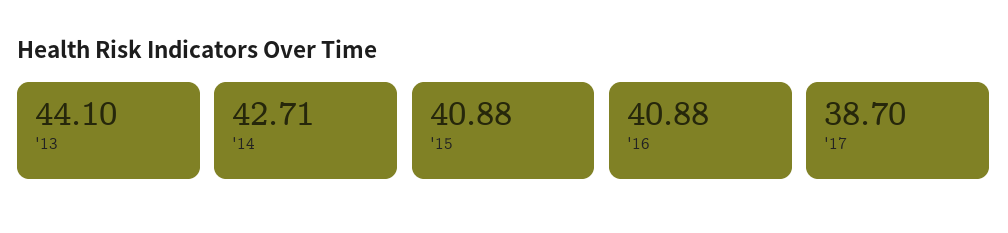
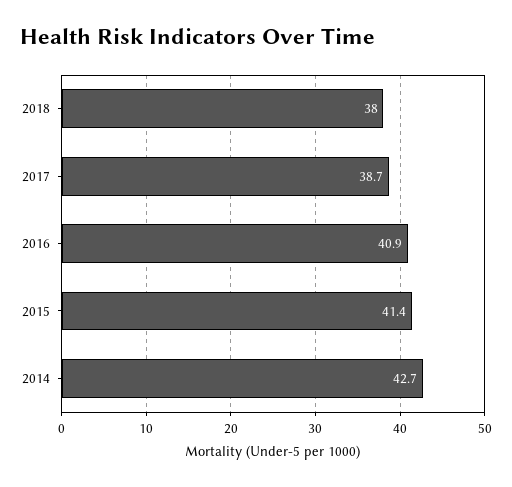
'13: 44.1 -> none
'15: 40.88 -> 41.4
2018: none -> 38

